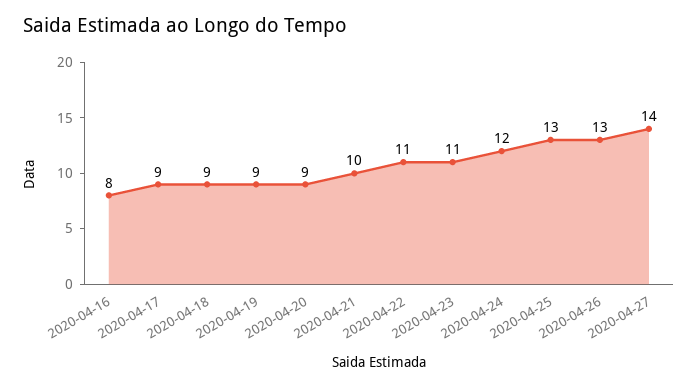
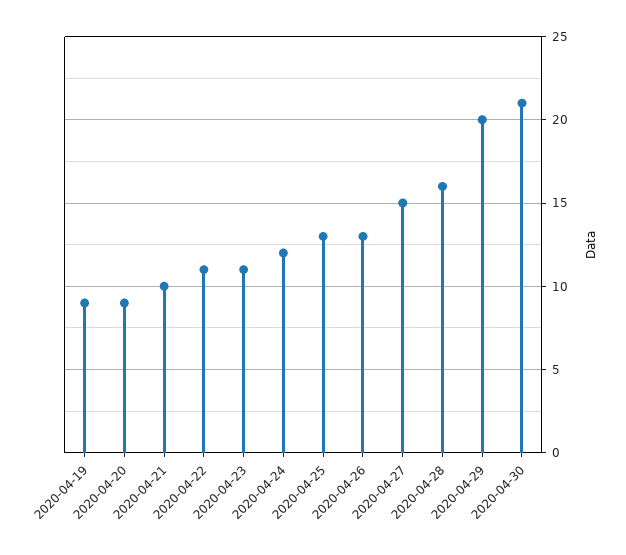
2020-04-16: 8 -> none
2020-04-17: 9 -> none
2020-04-18: 9 -> none
2020-04-27: 14 -> 15
2020-04-28: none -> 16
2020-04-29: none -> 20
2020-04-30: none -> 21

